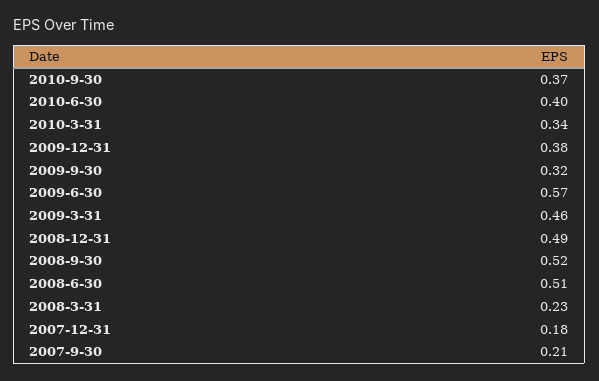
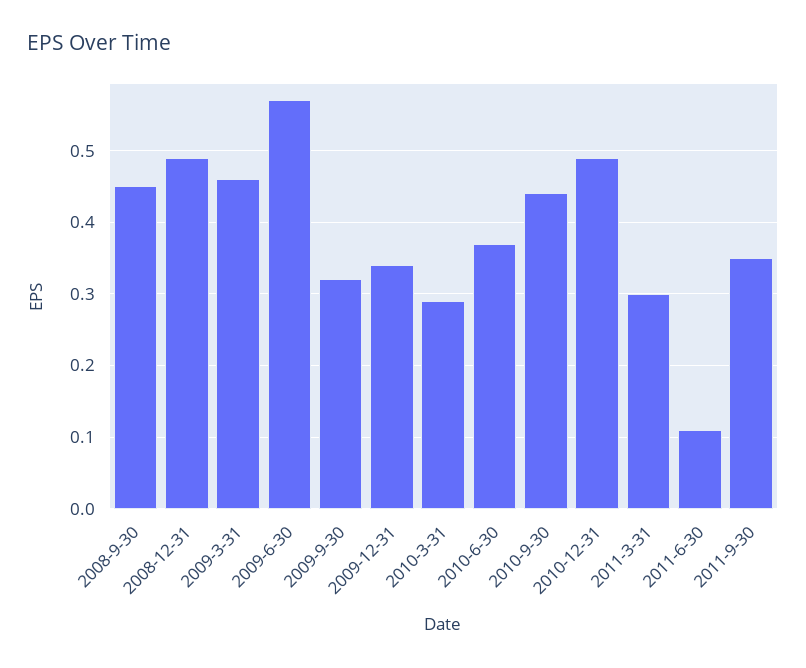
2010-9-30: 0.37 -> 0.44
2010-6-30: 0.4 -> 0.37
2010-3-31: 0.34 -> 0.29
2009-12-31: 0.38 -> 0.34
2008-9-30: 0.52 -> 0.45
2008-6-30: 0.51 -> none
2008-3-31: 0.23 -> none
2007-12-31: 0.18 -> none
2007-9-30: 0.21 -> none
2010-12-31: none -> 0.49
2011-3-31: none -> 0.3
2011-6-30: none -> 0.11
2011-9-30: none -> 0.35

